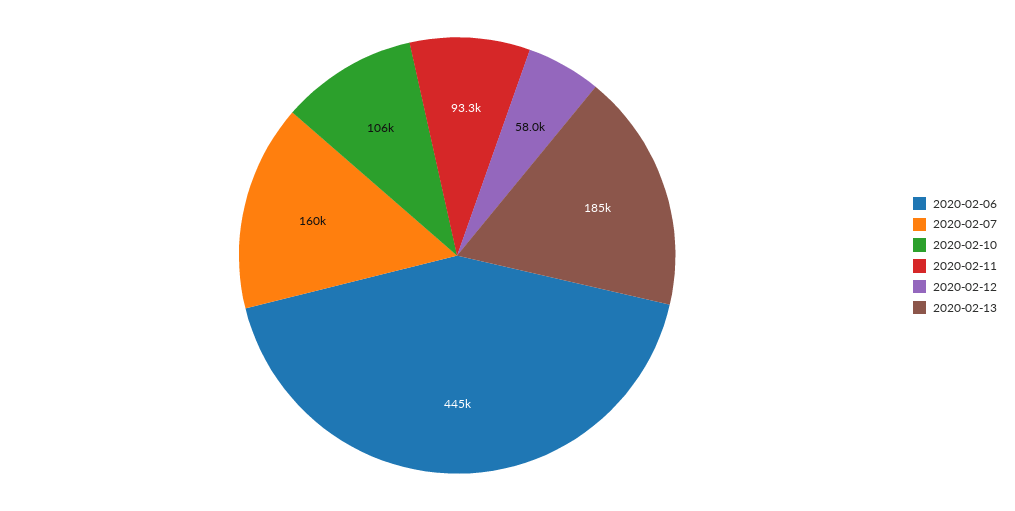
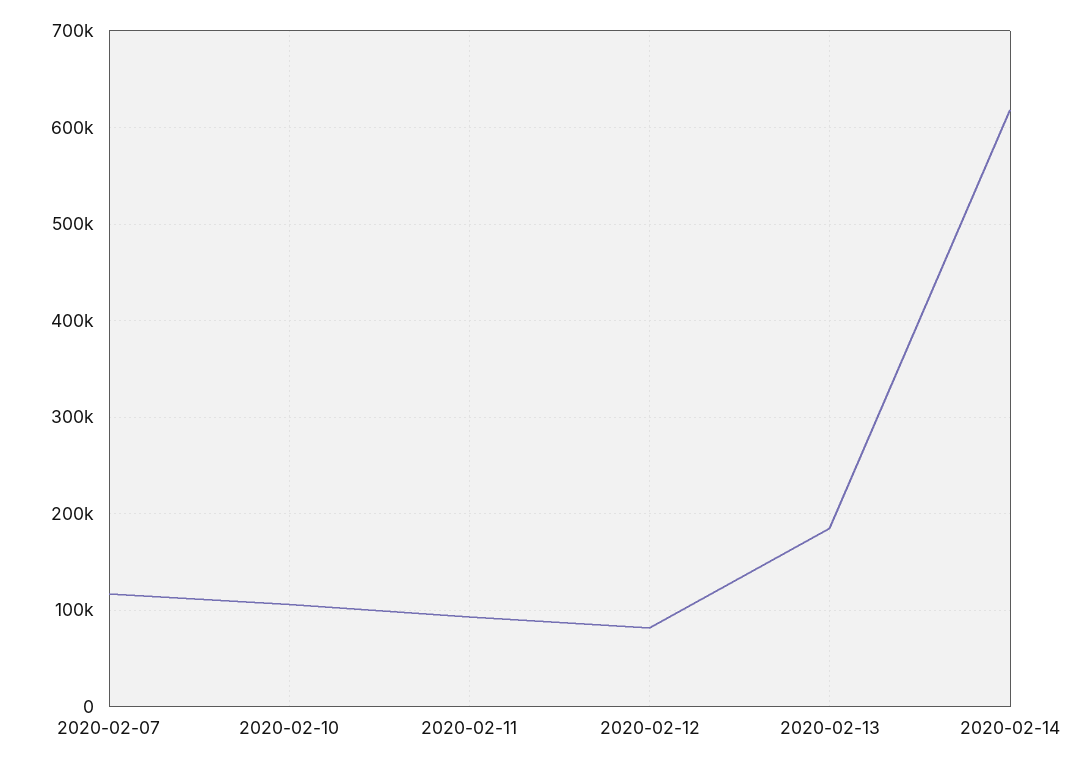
2020-02-06: 445000 -> none
2020-02-07: 160000 -> 120000
2020-02-12: 58000 -> 80000
2020-02-14: none -> 620000

